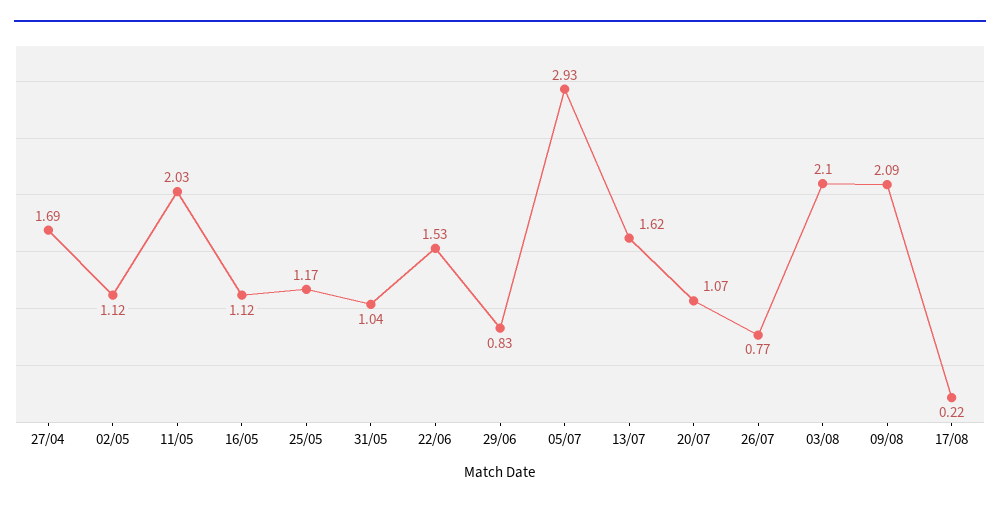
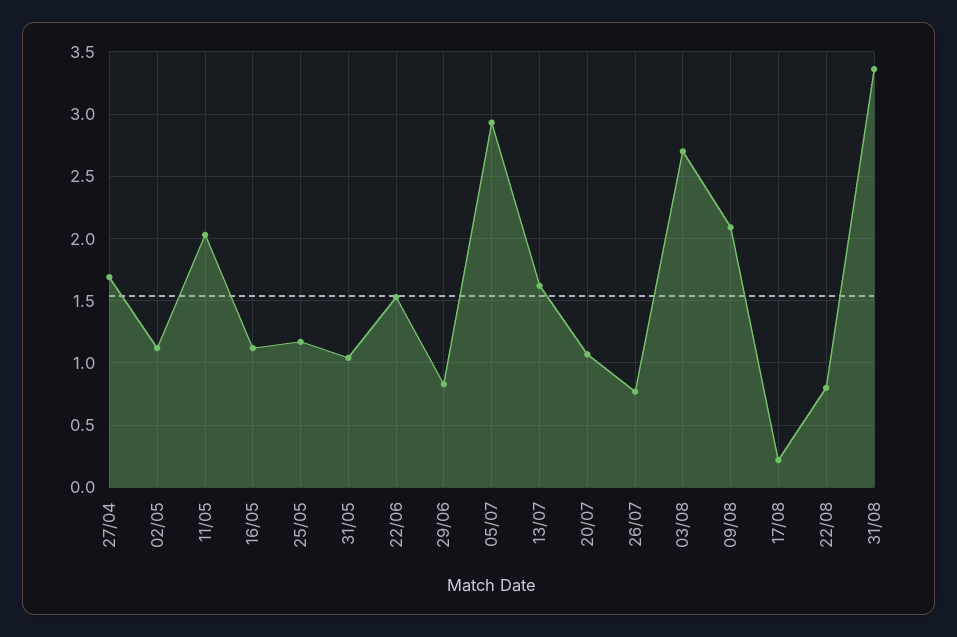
03/08: 2.1 -> 2.7
22/08: none -> 0.8
31/08: none -> 3.35

